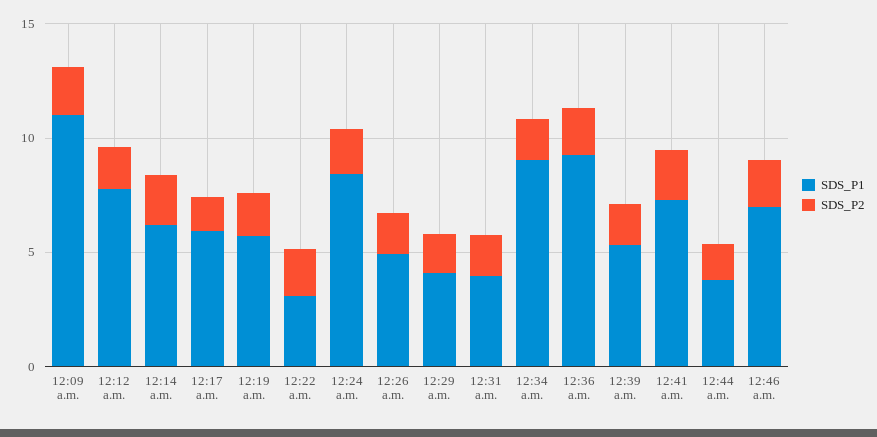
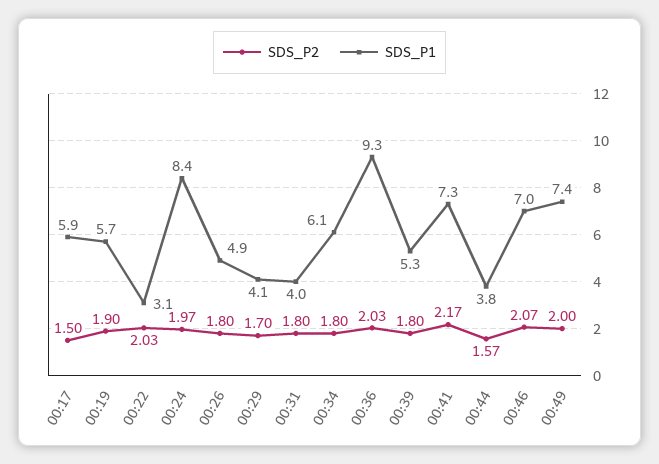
SDS_P1, 12:09 a.m.: 11 -> none
SDS_P2, 12:09 a.m.: 2 -> none
SDS_P1, 12:12 a.m.: 8 -> none
SDS_P2, 12:12 a.m.: 2 -> none
SDS_P1, 12:14 a.m.: 6 -> none
SDS_P2, 12:14 a.m.: 2 -> none
SDS_P1, 12:34 a.m.: 9 -> 6.1
SDS_P2, 00:49: none -> 2
SDS_P1, 00:49: none -> 7.4

